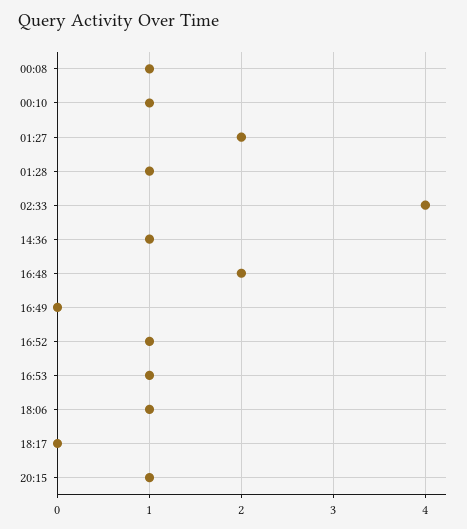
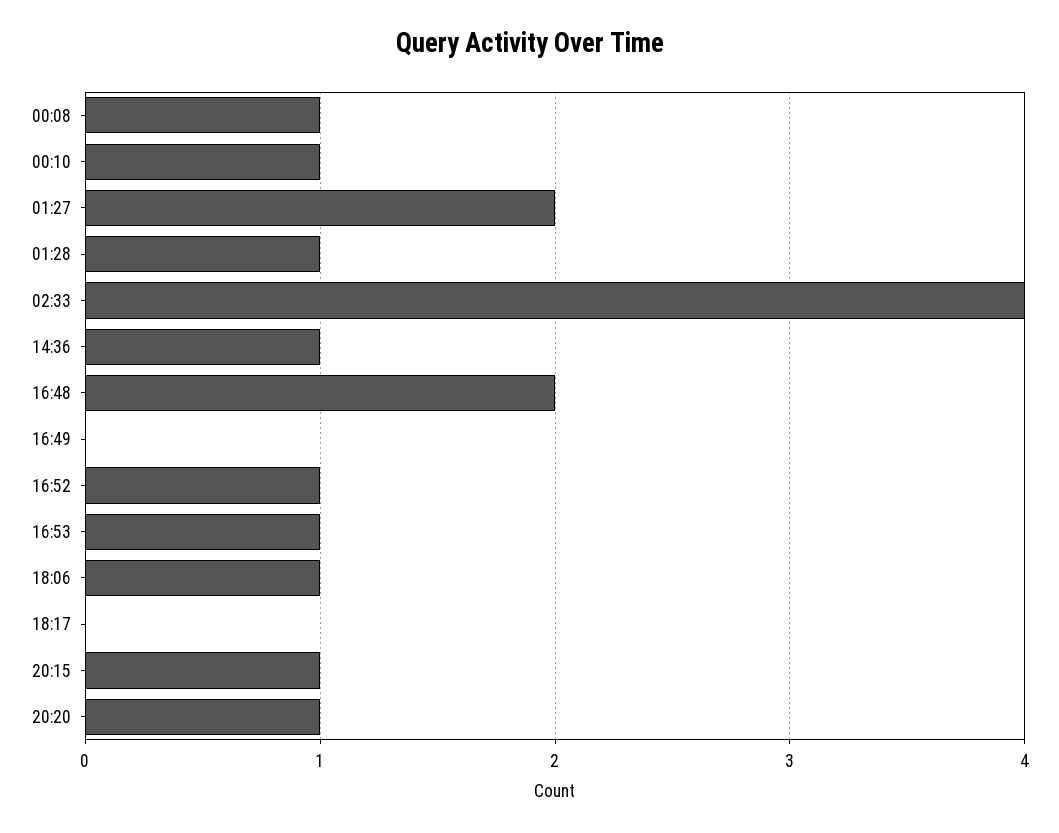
20:20: none -> 1

